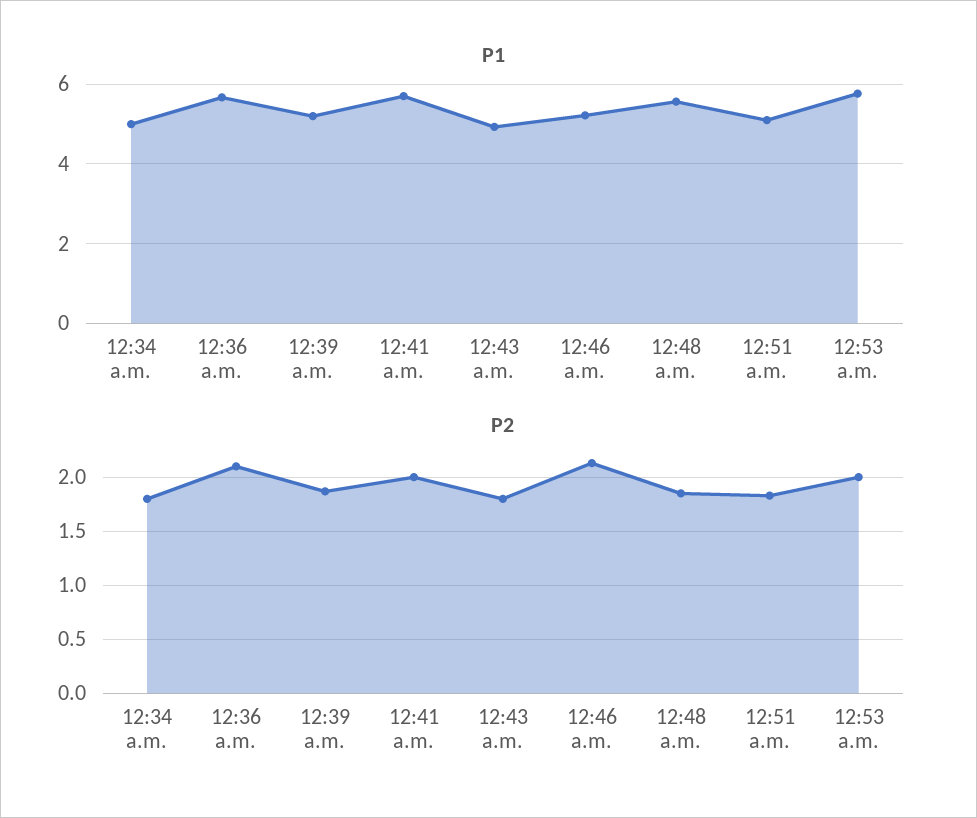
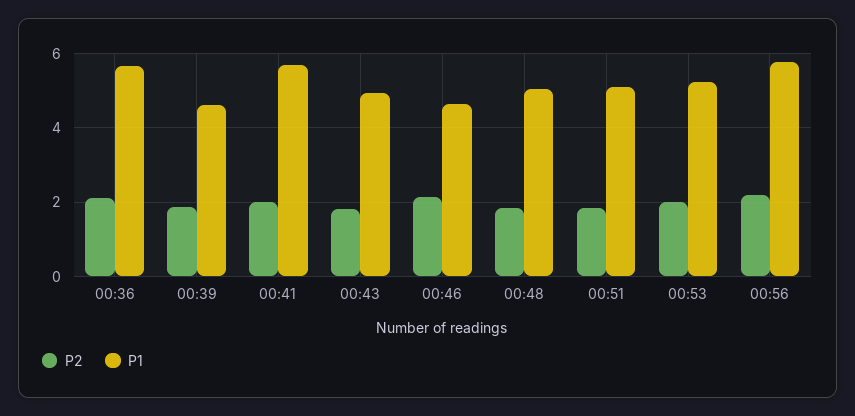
P1, 12:34 a.m.: 5 -> none
P1, 12:39 a.m.: 5.2 -> 4.6
P1, 12:46 a.m.: 5.2 -> 4.6
P1, 12:48 a.m.: 5.6 -> 5
P1, 12:53 a.m.: 5.8 -> 5.2
P2, 12:34 a.m.: 1.8 -> none
P2, 00:56: none -> 2.2
P1, 00:56: none -> 5.8

